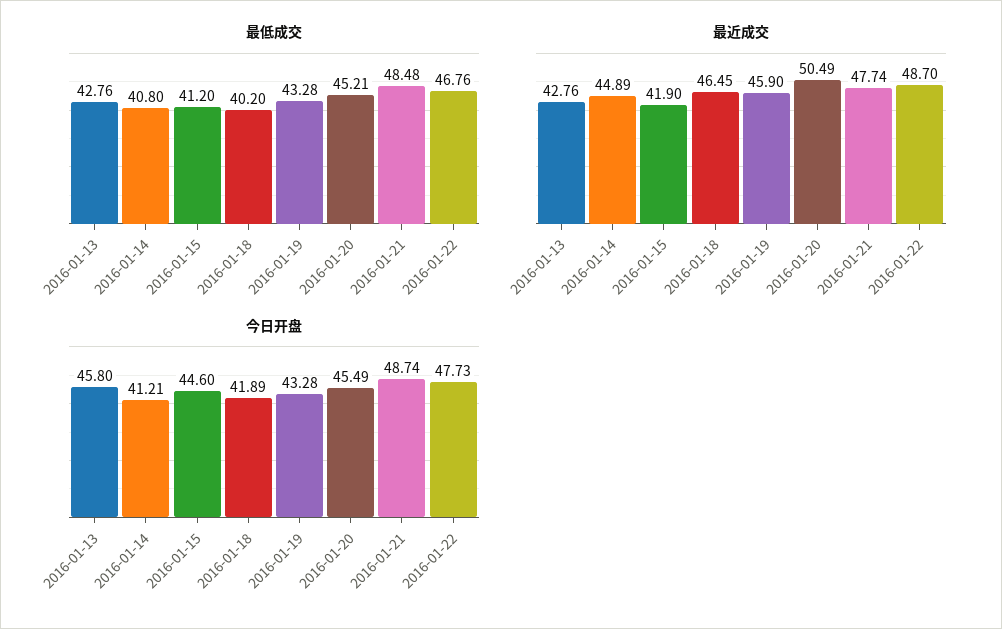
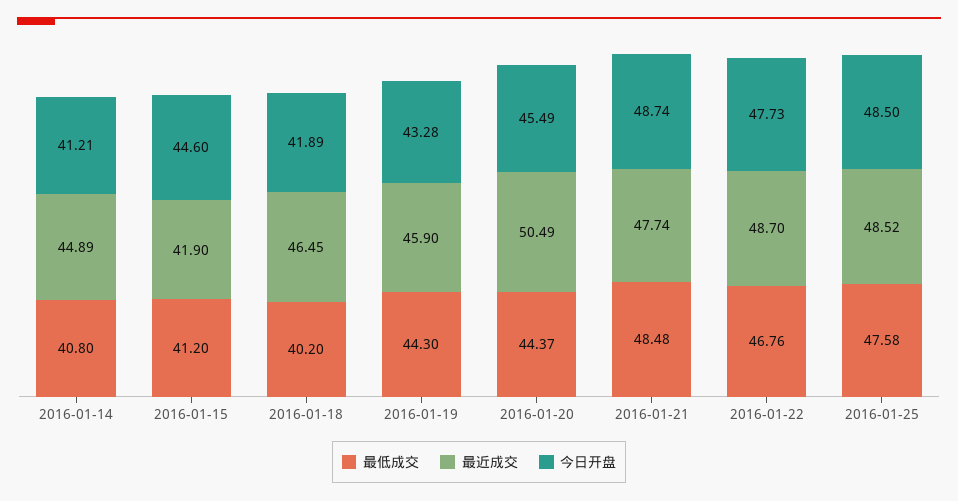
最低成交, 2016-01-13: 42.76 -> none
最低成交, 2016-01-19: 43.28 -> 44.3
最低成交, 2016-01-20: 45.21 -> 44.37
最近成交, 2016-01-13: 42.76 -> none
今日开盘, 2016-01-13: 45.8 -> none
最低成交, 2016-01-25: none -> 47.58
最近成交, 2016-01-25: none -> 48.52
今日开盘, 2016-01-25: none -> 48.5

